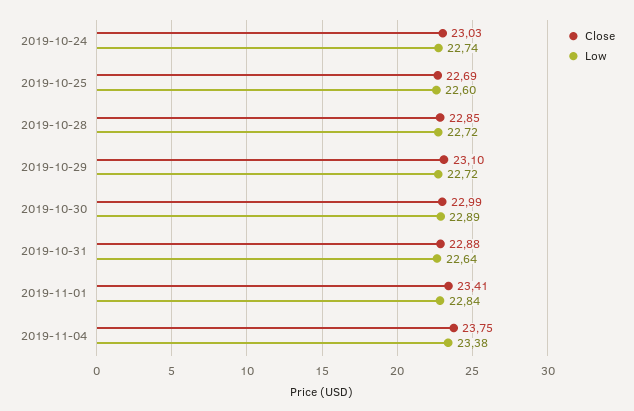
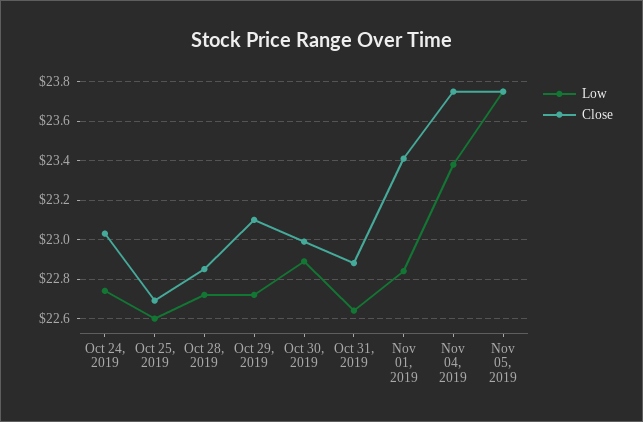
Low, Nov 05, 2019: none -> 23.75
Close, Nov 05, 2019: none -> 23.75

